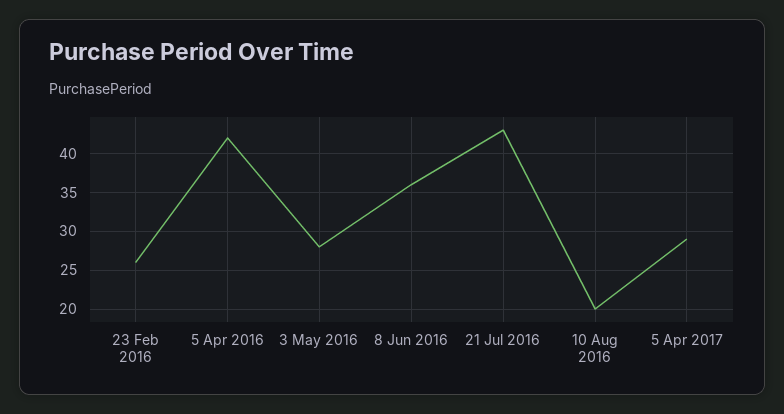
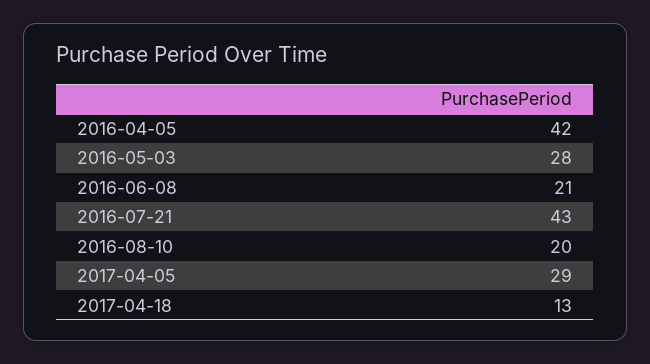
23 Feb 2016: 26 -> none
8 Jun 2016: 36 -> 21
2017-04-18: none -> 13

